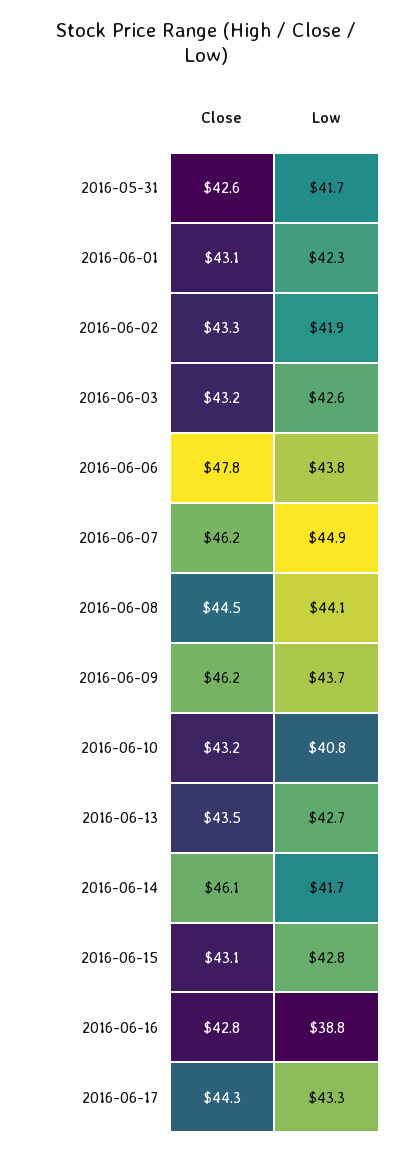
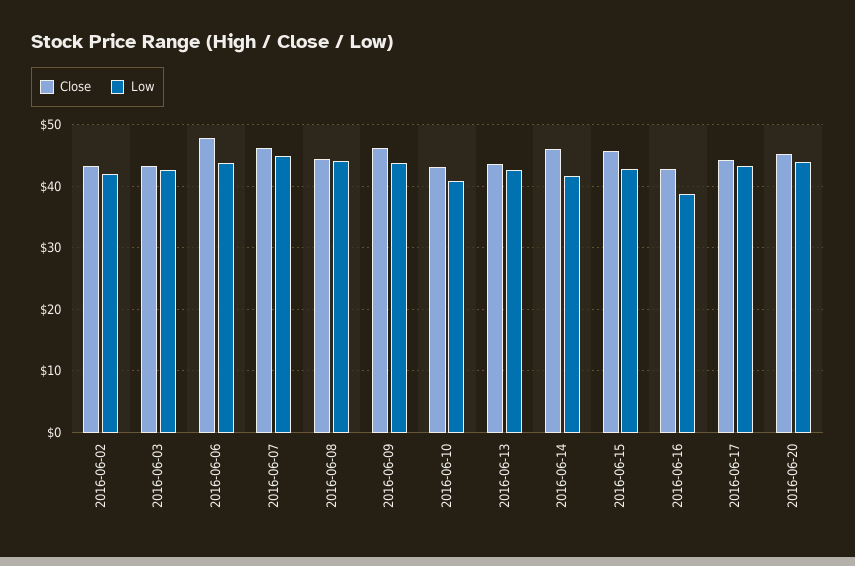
Close, 2016-05-31: 42.6 -> none
Low, 2016-05-31: 41.7 -> none
Close, 2016-06-01: 43.1 -> none
Low, 2016-06-01: 42.3 -> none
Close, 2016-06-15: 43.1 -> 46
Close, 2016-06-20: none -> 45
Low, 2016-06-20: none -> 44

